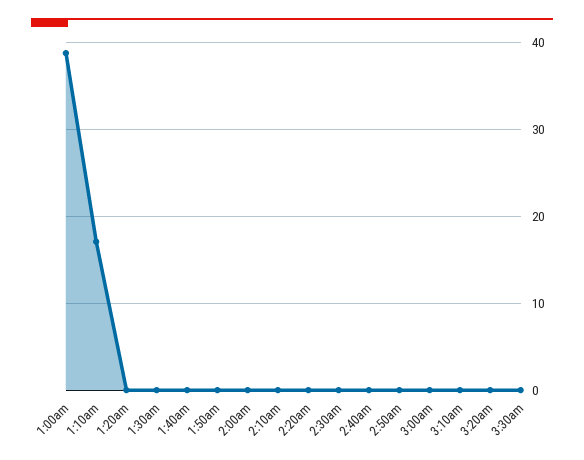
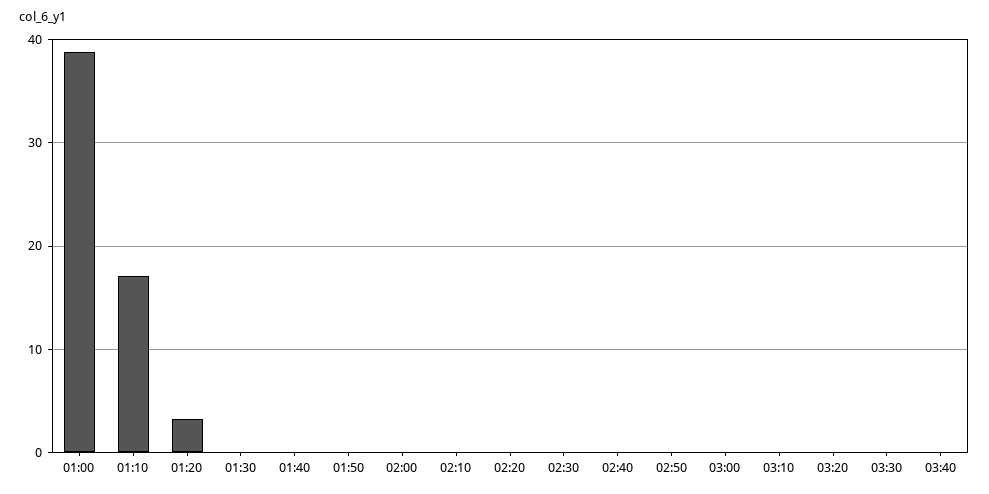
1:20am: 0 -> 3
03:40: none -> 0

